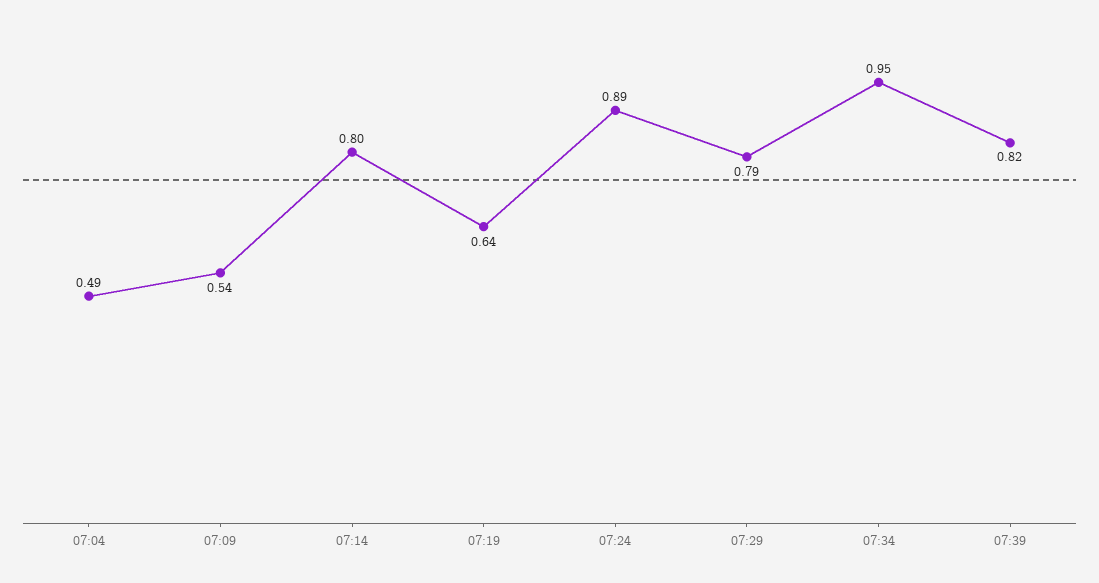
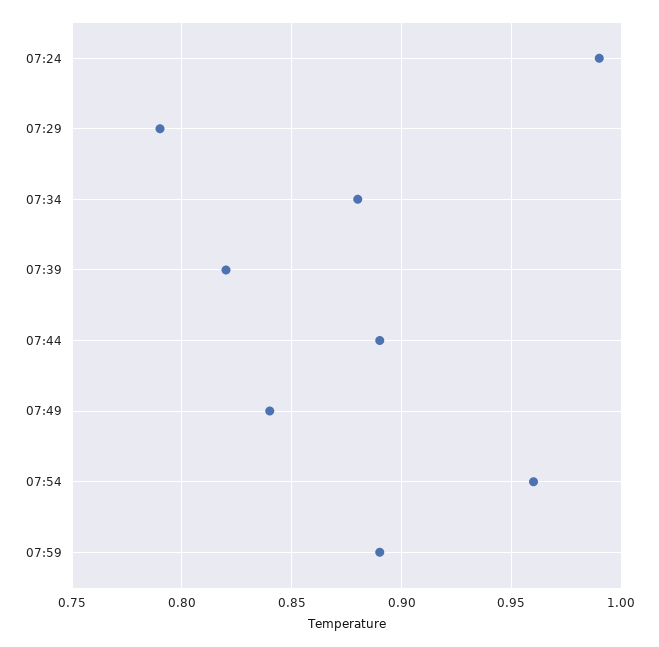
07:04: 0.49 -> none
07:09: 0.54 -> none
07:14: 0.8 -> none
07:19: 0.64 -> none
07:24: 0.89 -> 0.99
07:34: 0.95 -> 0.88
07:44: none -> 0.89
07:49: none -> 0.84
07:54: none -> 0.96
07:59: none -> 0.89

